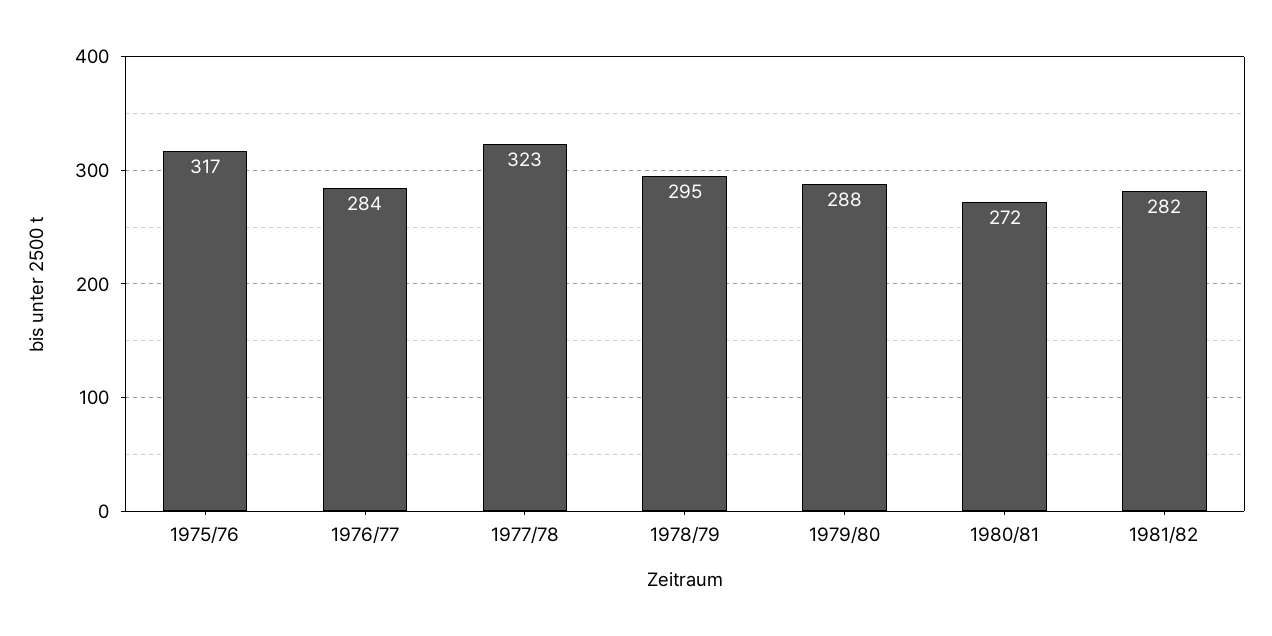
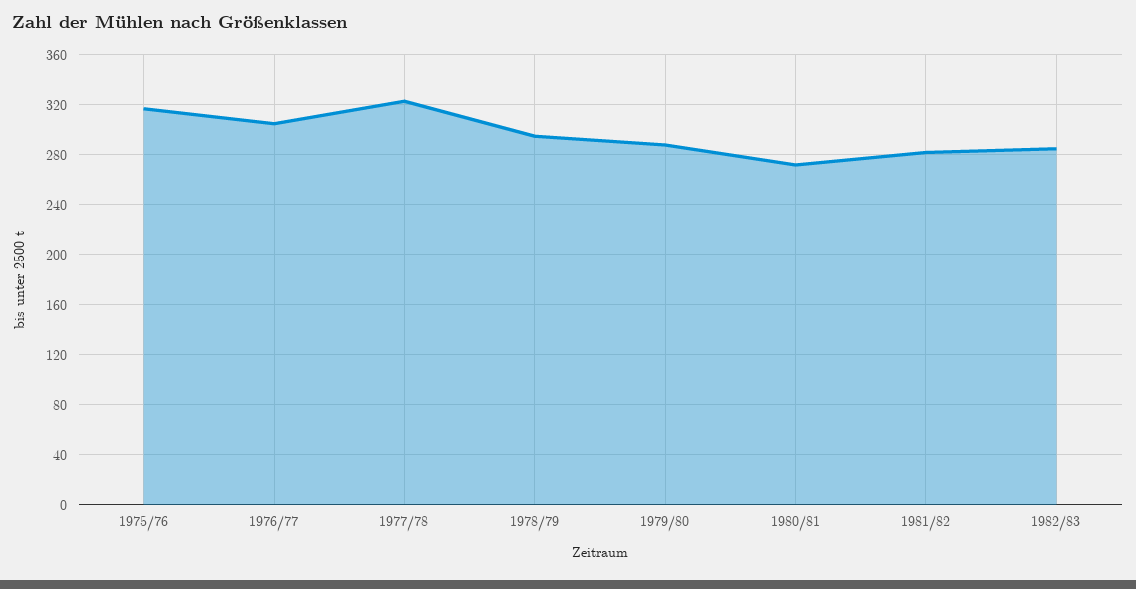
1976/77: 284 -> 305
1982/83: none -> 285

